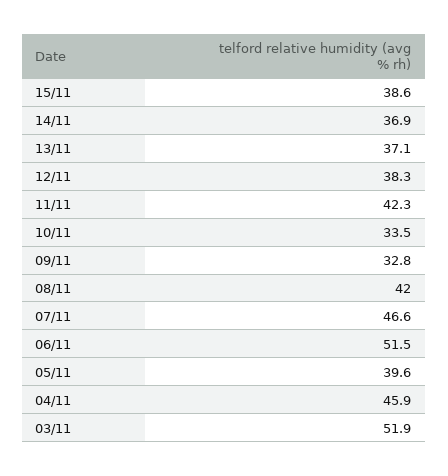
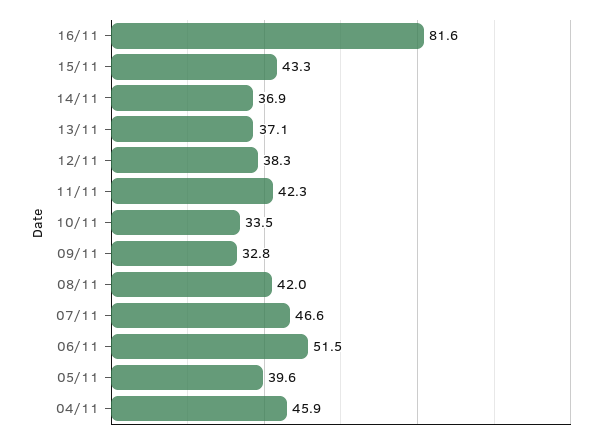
15/11: 38.6 -> 43.3
03/11: 51.9 -> none
16/11: none -> 81.6

